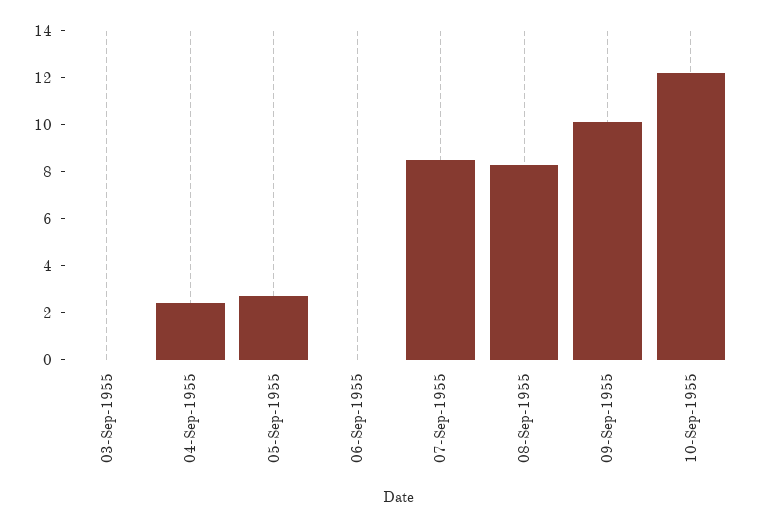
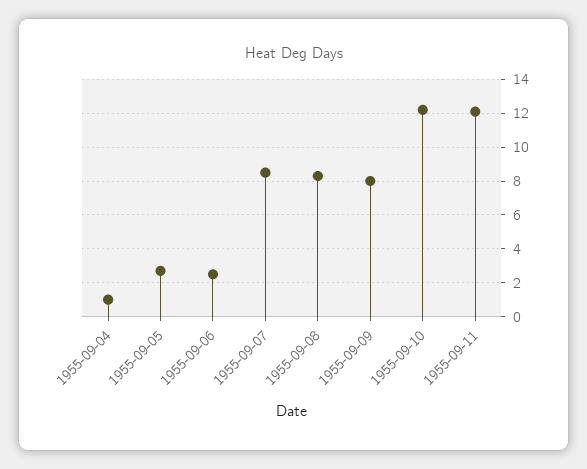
03-Sep-1955: 0 -> none
04-Sep-1955: 2.5 -> 1
06-Sep-1955: 0 -> 2.5
09-Sep-1955: 10 -> 8
1955-09-11: none -> 12

